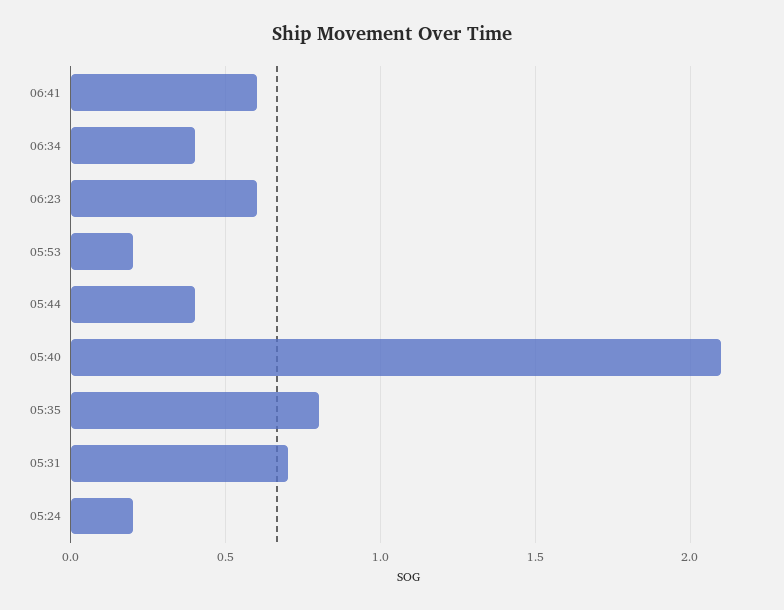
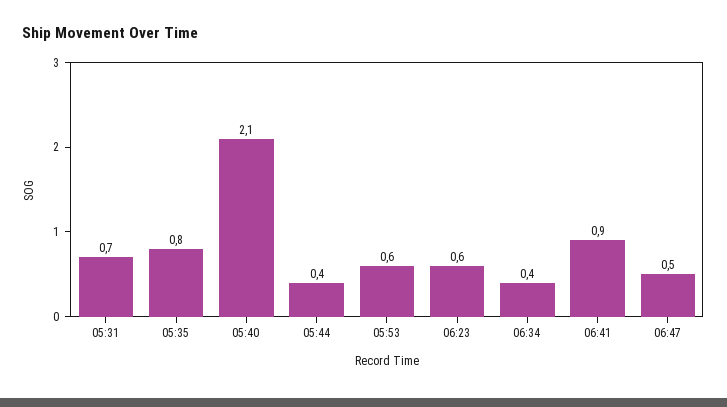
06:41: 0.6 -> 0.9
05:53: 0.2 -> 0.6
05:24: 0.2 -> none
06:47: none -> 0.5

